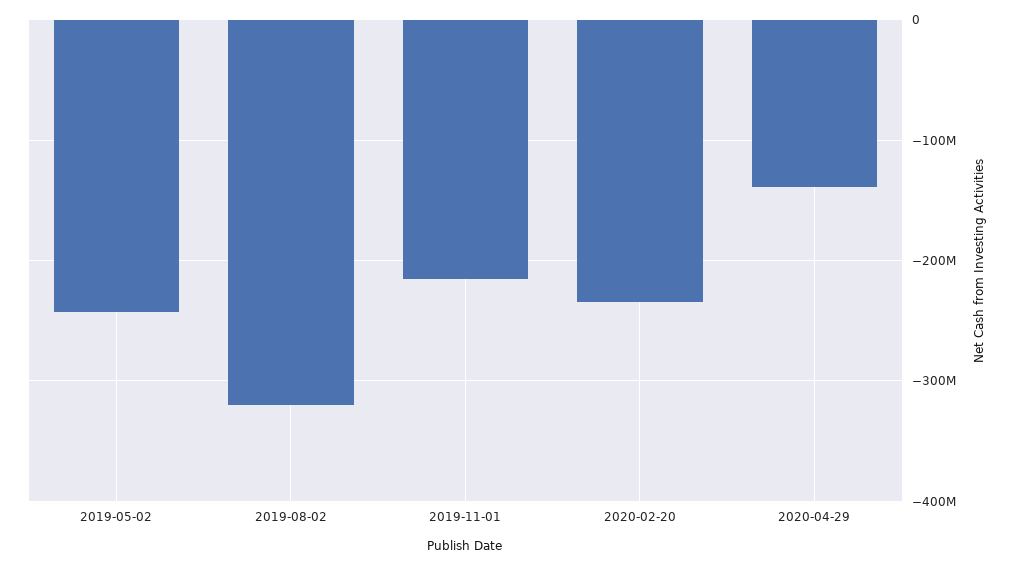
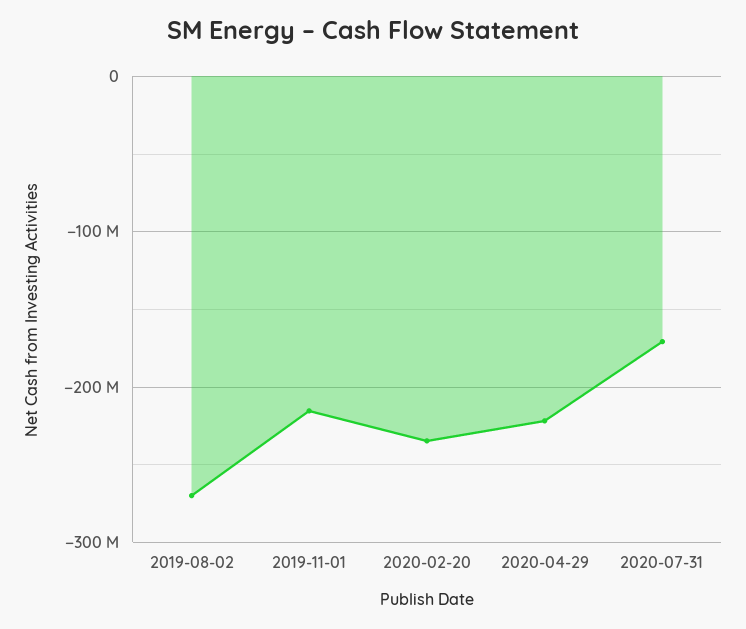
2019-05-02: -240000000 -> none
2019-08-02: -320000000 -> -270000000
2020-04-29: -140000000 -> -220000000
2020-07-31: none -> -170000000

